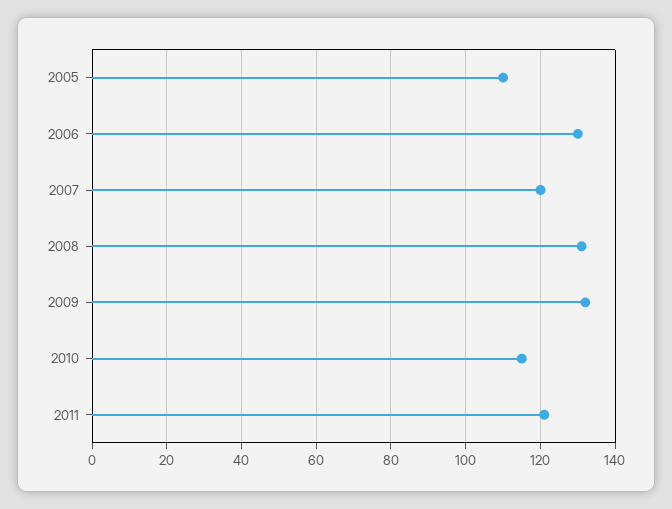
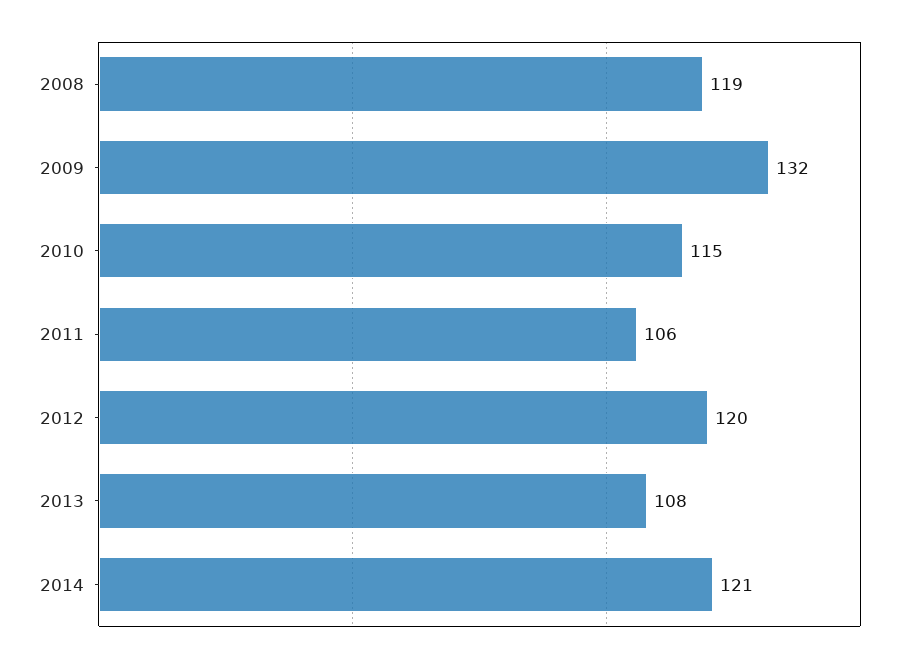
2005: 110 -> none
2006: 130 -> none
2007: 120 -> none
2008: 130 -> 119
2011: 120 -> 106
2012: none -> 120
2013: none -> 108
2014: none -> 121

